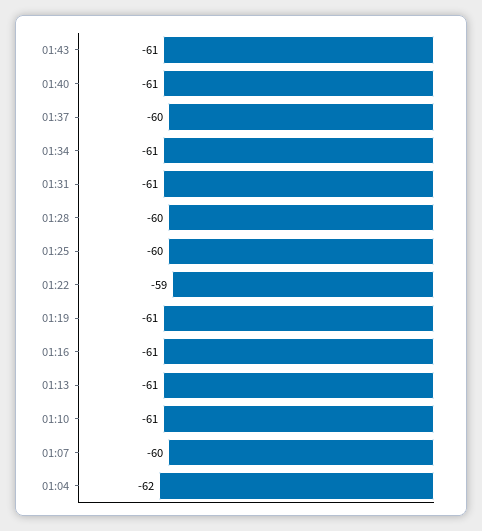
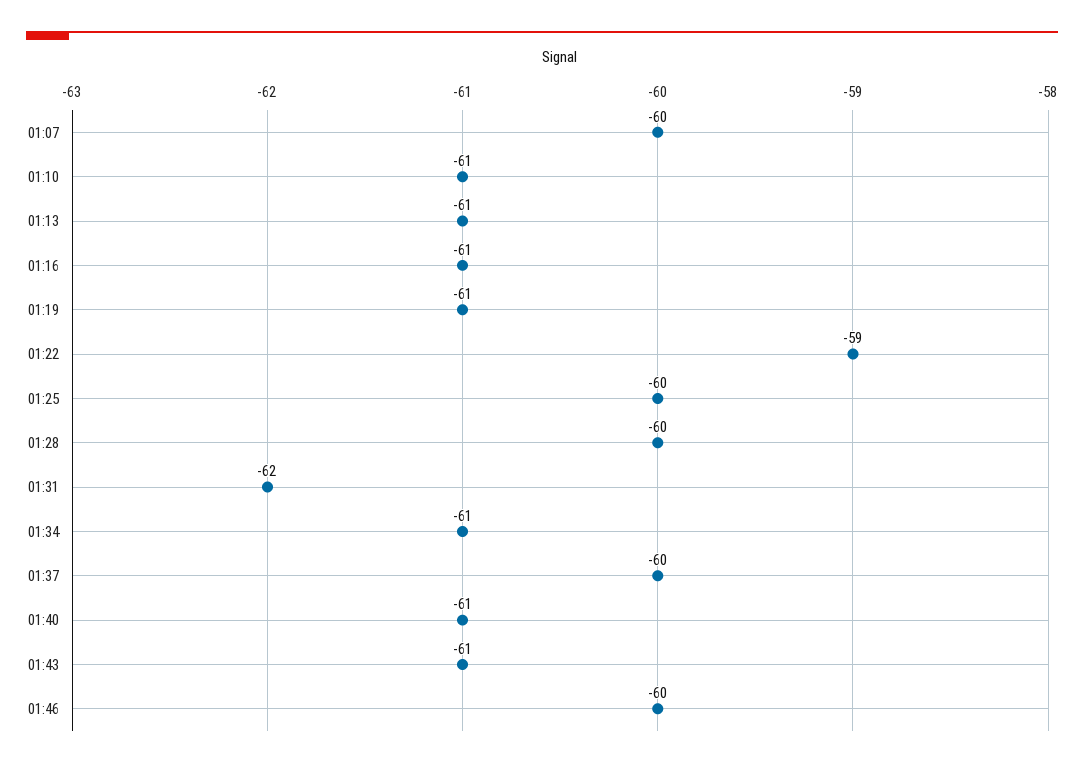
01:31: -61 -> -62
01:04: -62 -> none
01:46: none -> -60

